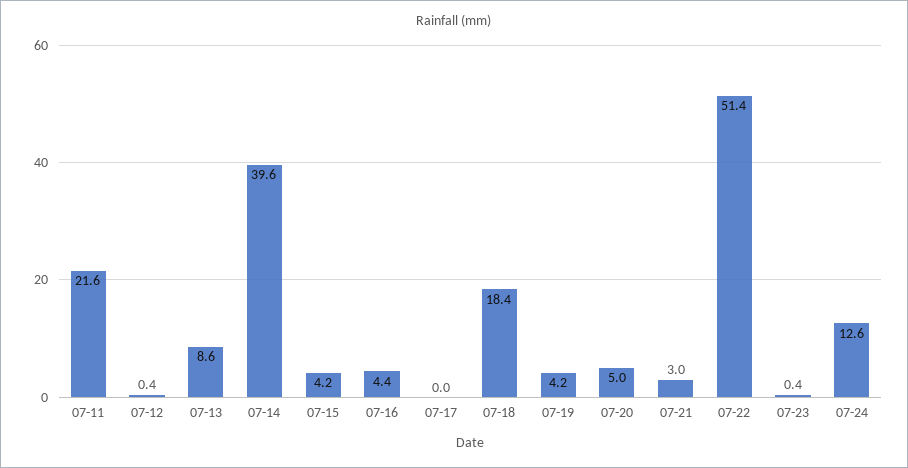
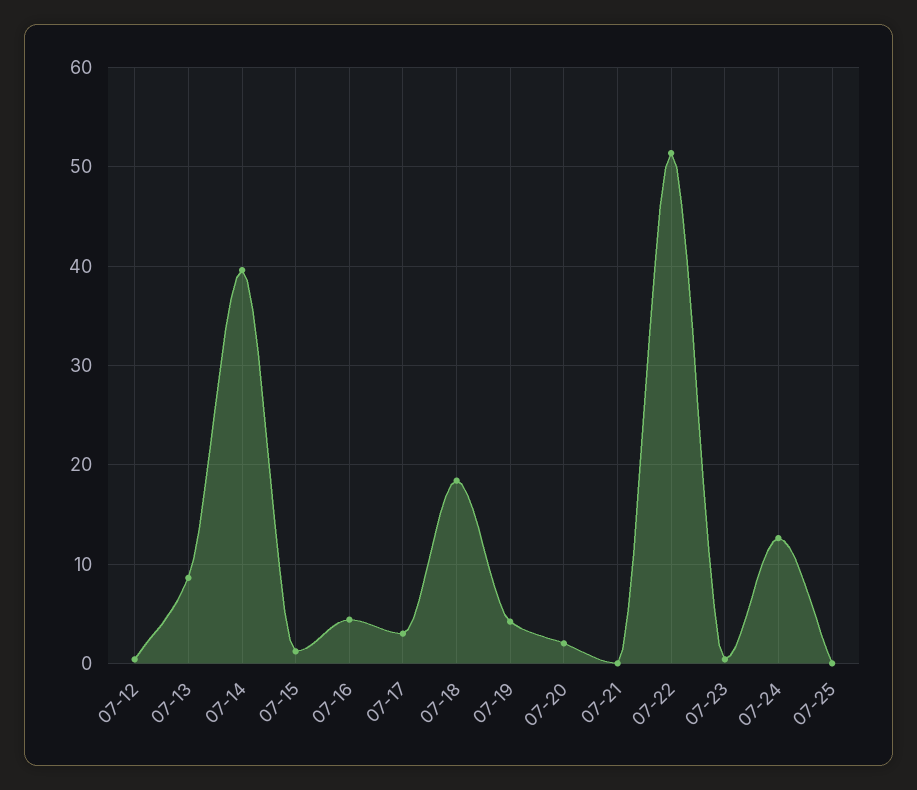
07-11: 21.6 -> none
07-15: 4.2 -> 1
07-17: 0 -> 3
07-20: 5 -> 2
07-21: 3 -> 0
07-25: none -> 0

